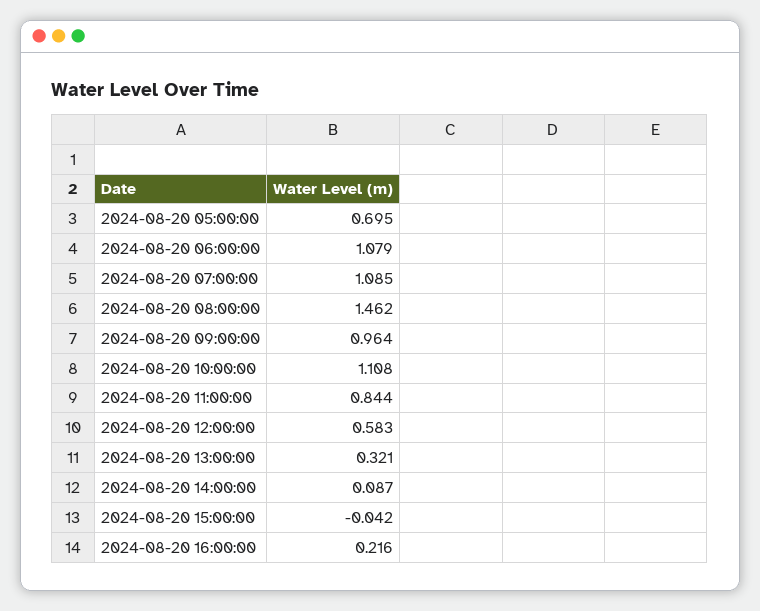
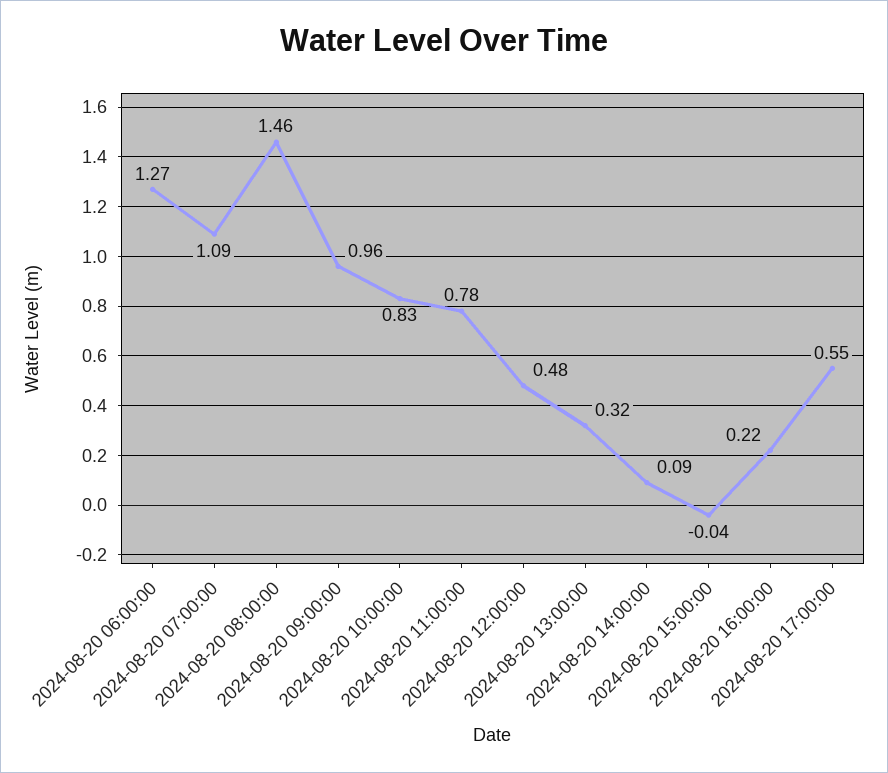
2024-08-20 05:00:00: 0.695 -> none
2024-08-20 06:00:00: 1.079 -> 1.27
2024-08-20 10:00:00: 1.108 -> 0.83
2024-08-20 11:00:00: 0.844 -> 0.78
2024-08-20 12:00:00: 0.583 -> 0.48
2024-08-20 17:00:00: none -> 0.55

